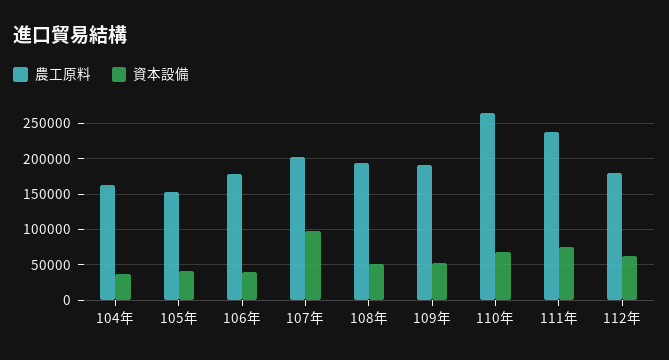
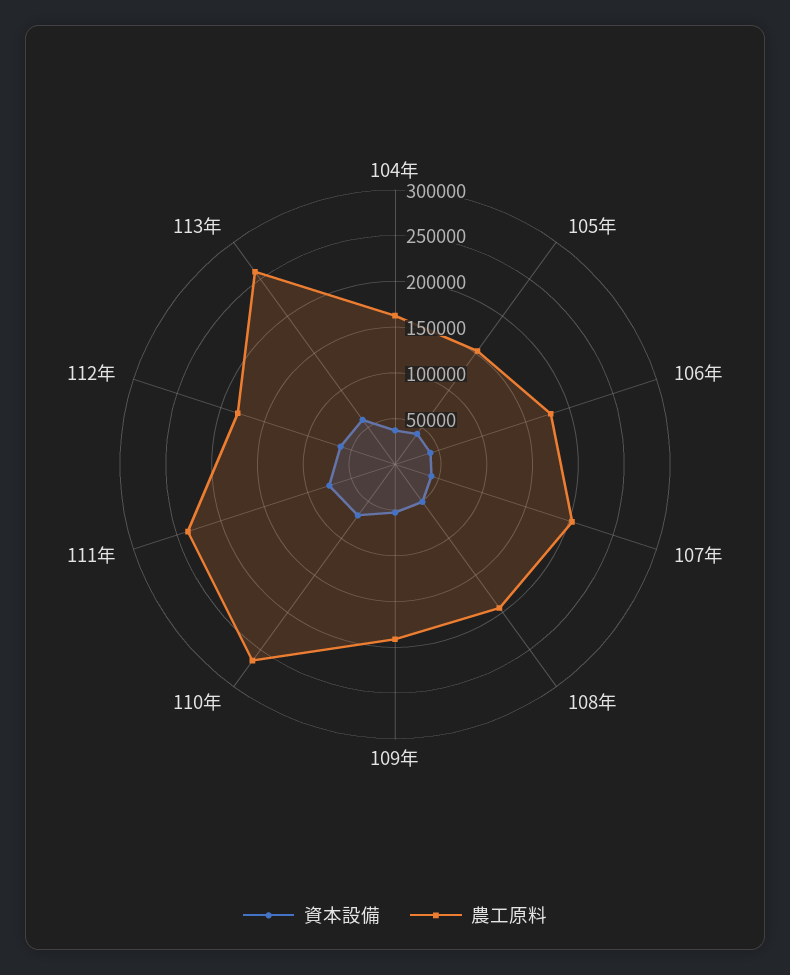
資本設備, 107年: 100000 -> 40000
資本設備, 113年: none -> 60000
農工原料, 113年: none -> 260000

